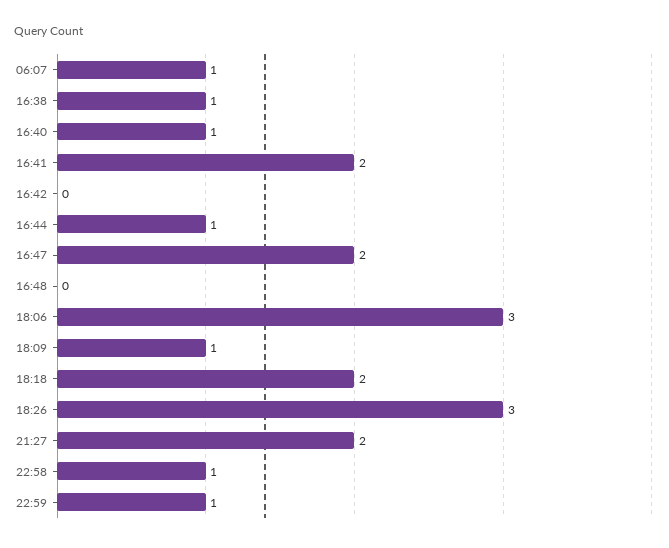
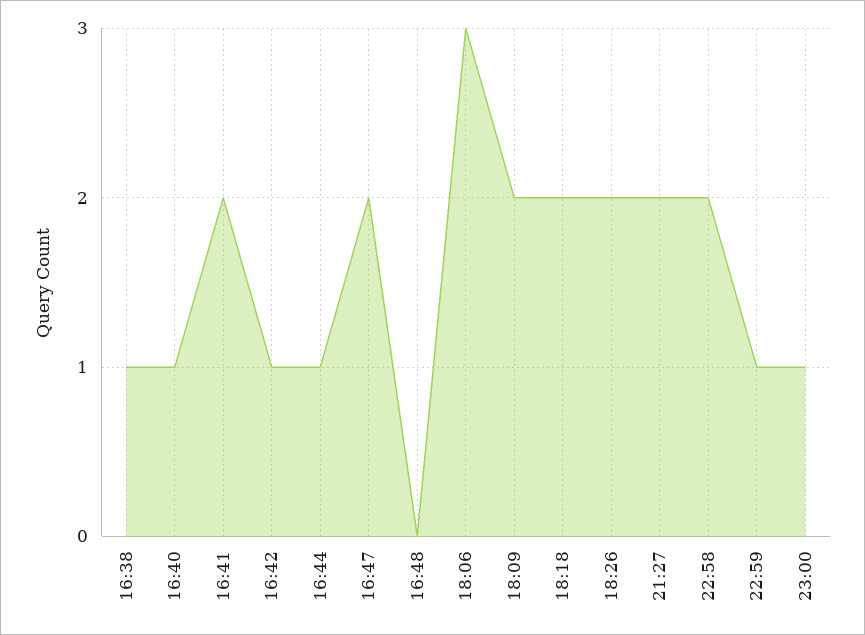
06:07: 1 -> none
16:42: 0 -> 1
18:09: 1 -> 2
18:26: 3 -> 2
22:58: 1 -> 2
23:00: none -> 1

